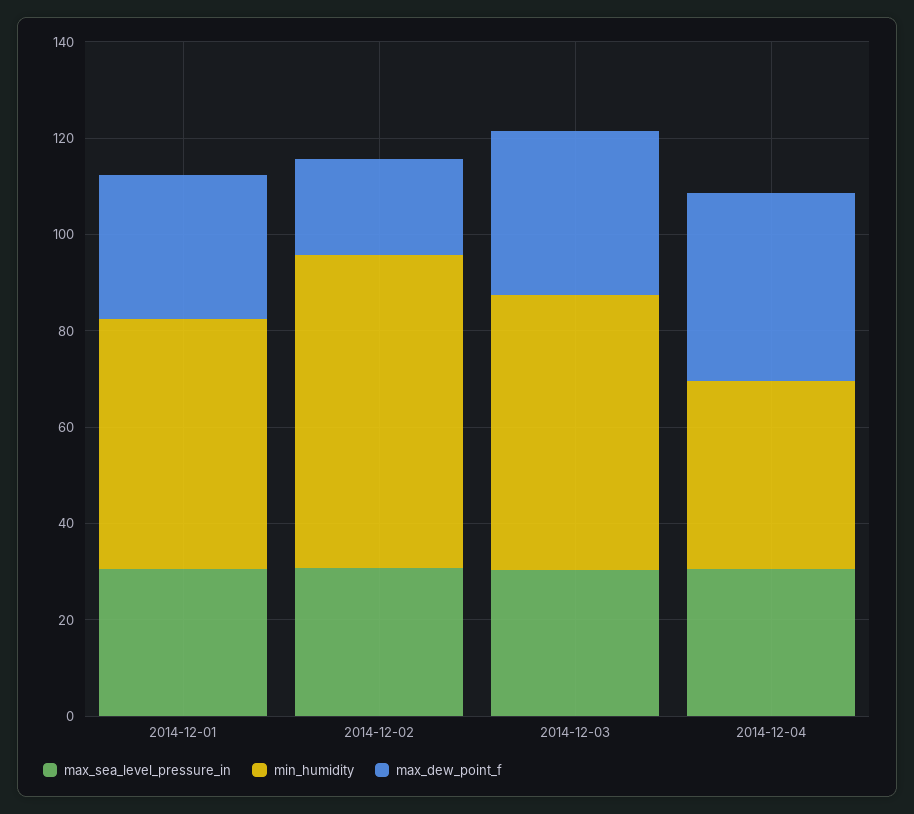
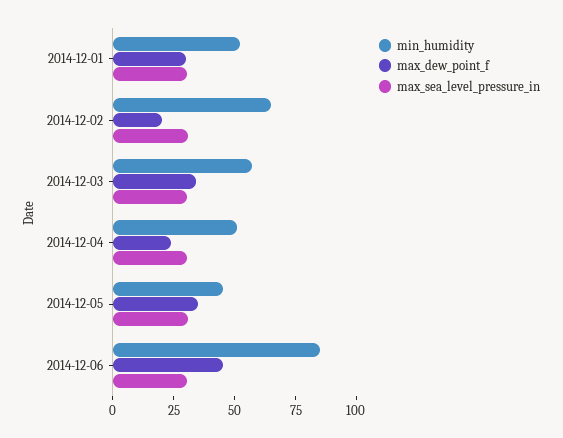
min_humidity, 2014-12-04: 40 -> 50
max_dew_point_f, 2014-12-04: 40 -> 25
min_humidity, 2014-12-05: none -> 45
max_dew_point_f, 2014-12-05: none -> 35
max_sea_level_pressure_in, 2014-12-05: none -> 30
min_humidity, 2014-12-06: none -> 85
max_dew_point_f, 2014-12-06: none -> 45
max_sea_level_pressure_in, 2014-12-06: none -> 30

